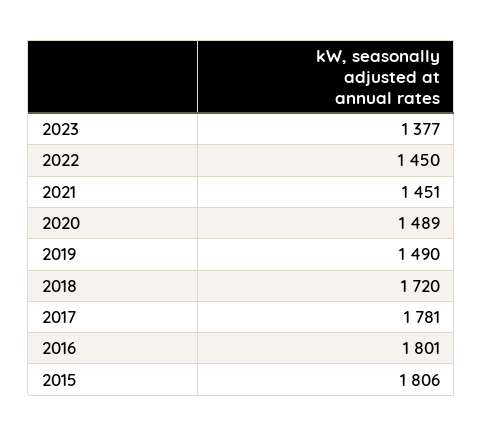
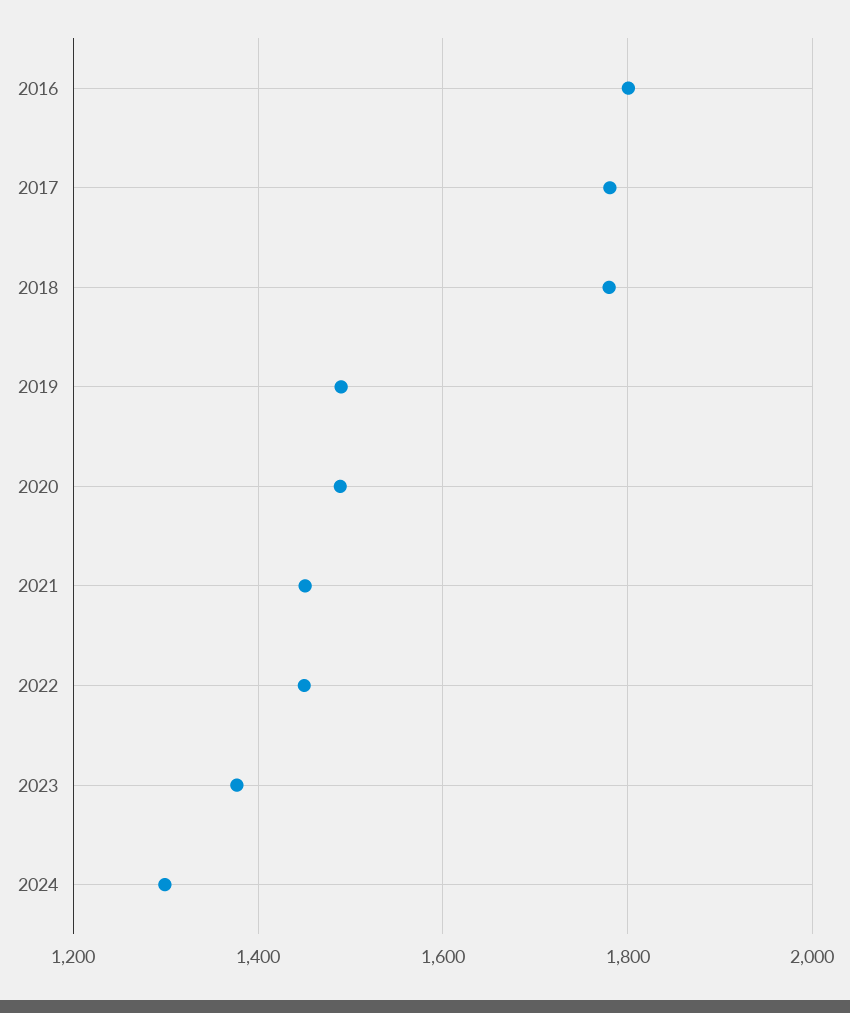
2018: 1720 -> 1780
2015: 1806 -> none
2024: none -> 1300

